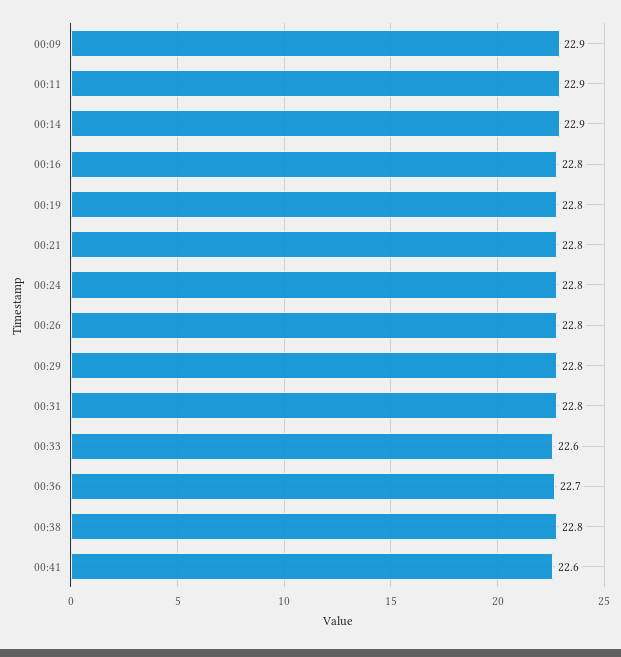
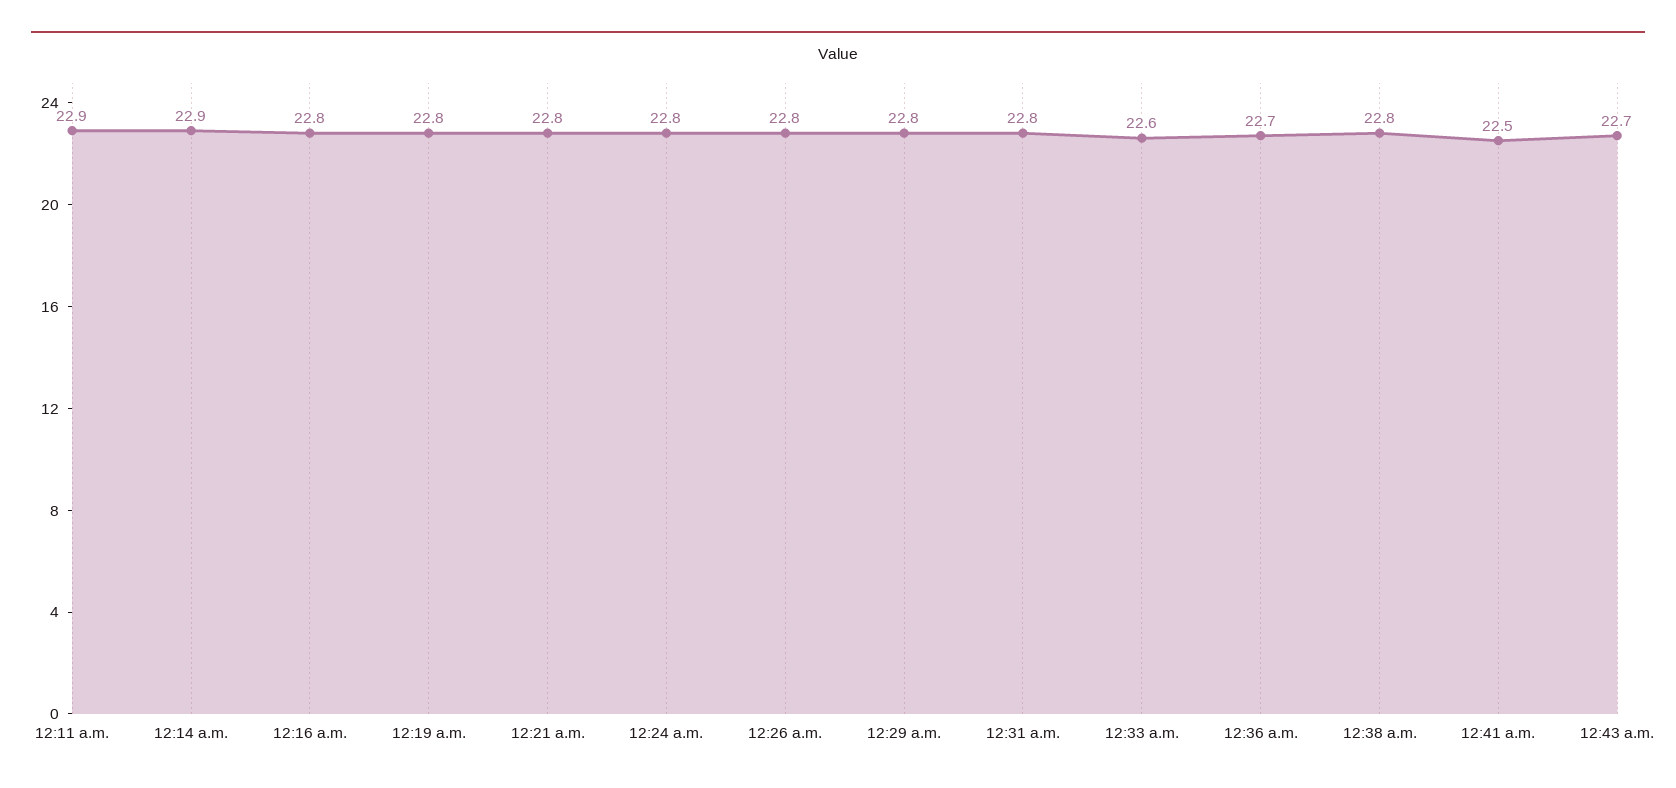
00:09: 22.9 -> none
00:41: 22.6 -> 22.5
12:43 a.m.: none -> 22.7

